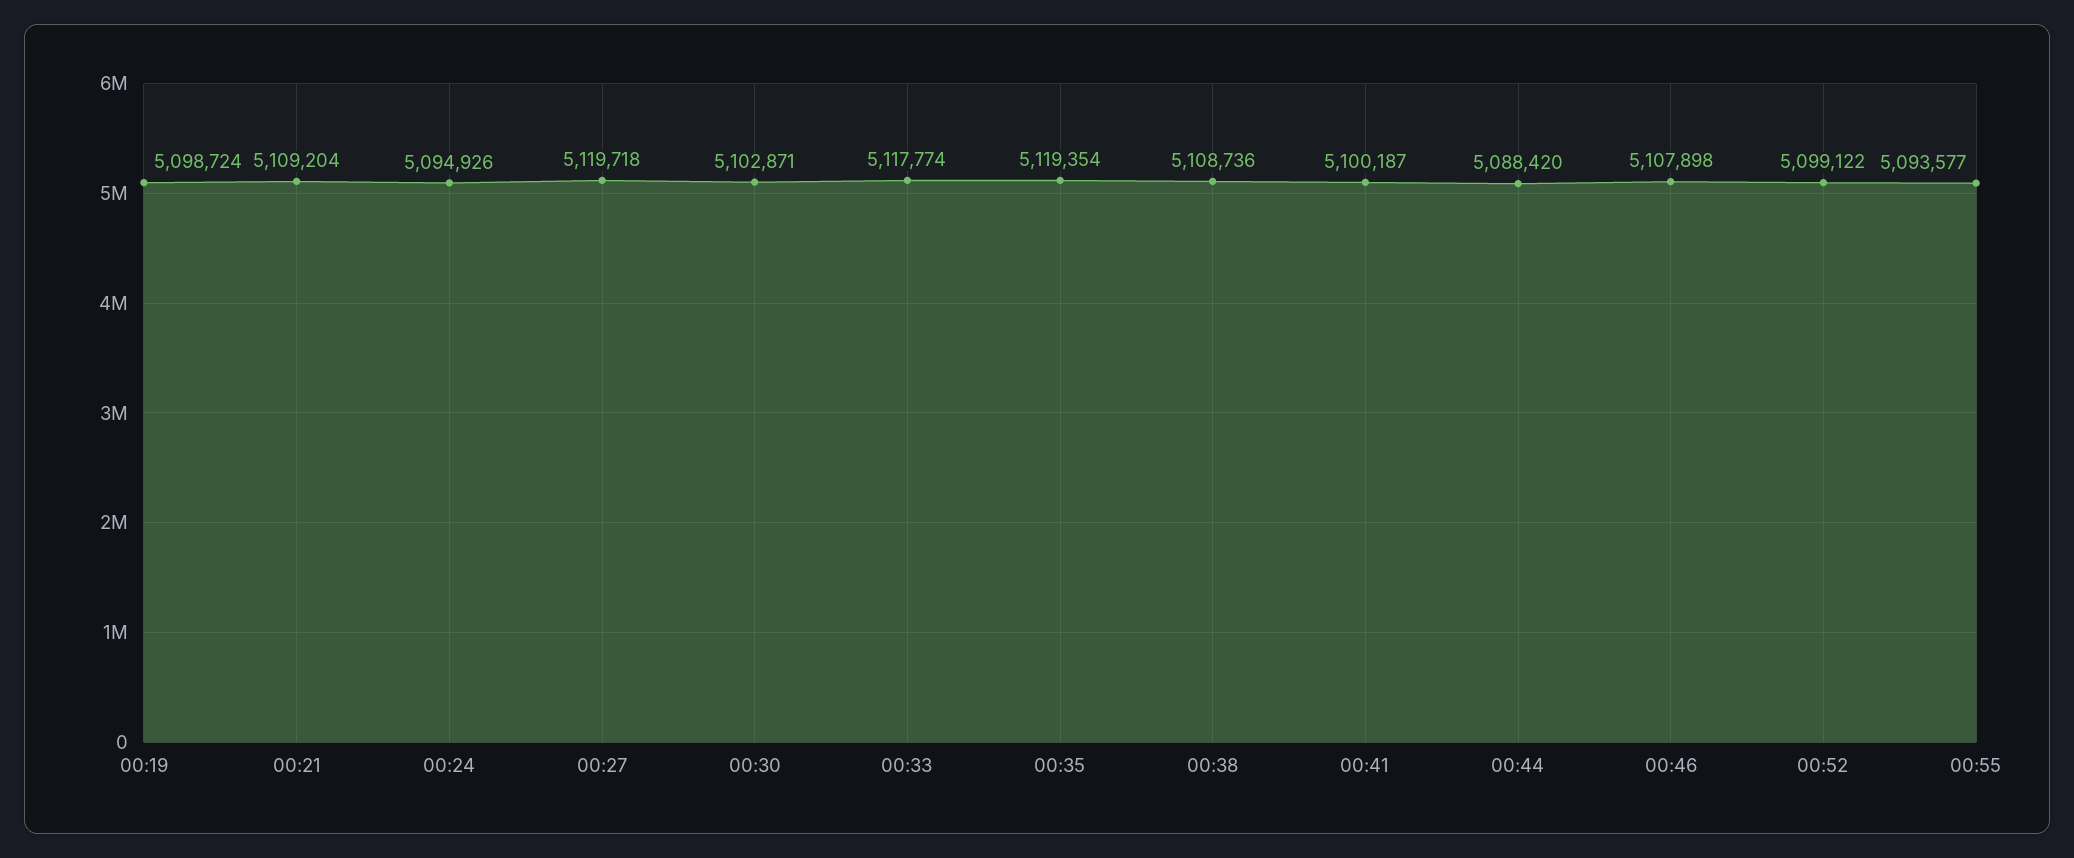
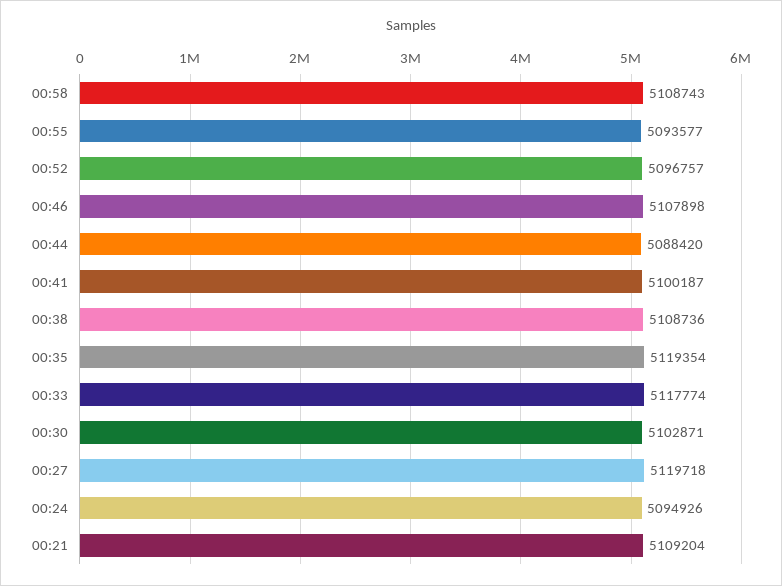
00:19: 5098724 -> none
00:52: 5099122 -> 5096757
00:58: none -> 5108743

